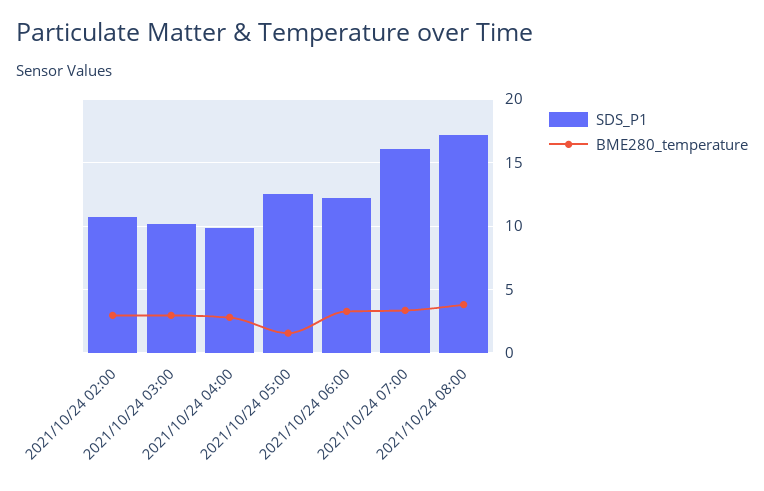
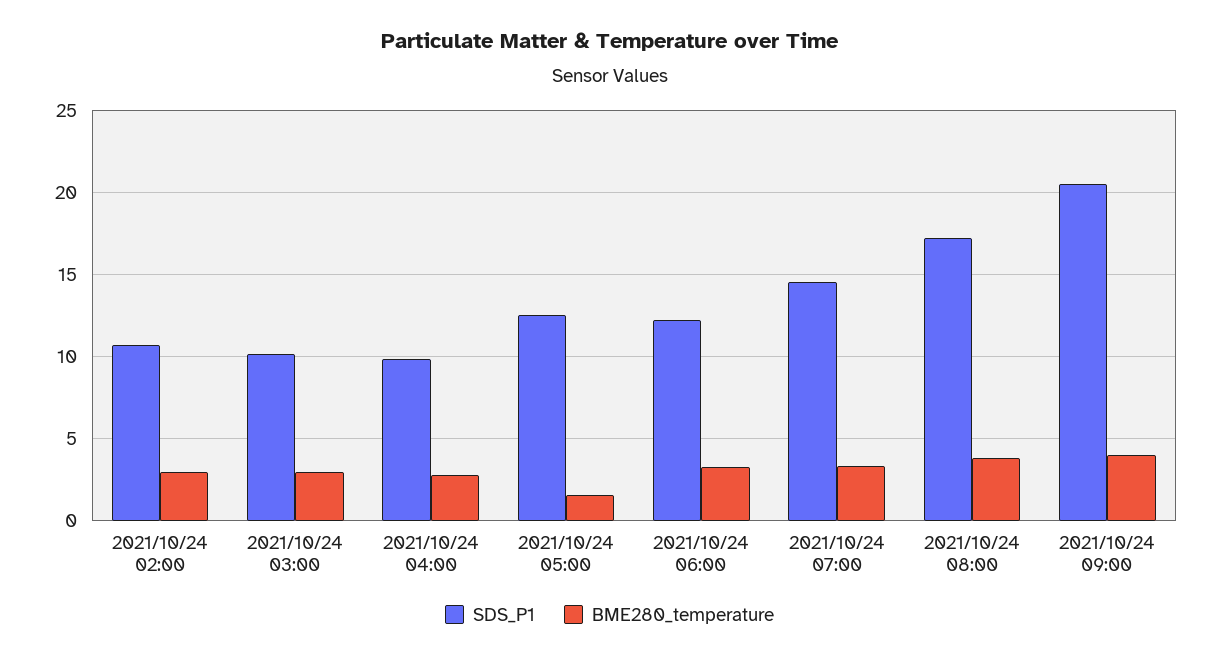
SDS_P1, 2021/10/24 07:00: 16 -> 14.5
SDS_P1, 2021/10/24 09:00: none -> 20.5
BME280_temperature, 2021/10/24 09:00: none -> 4

